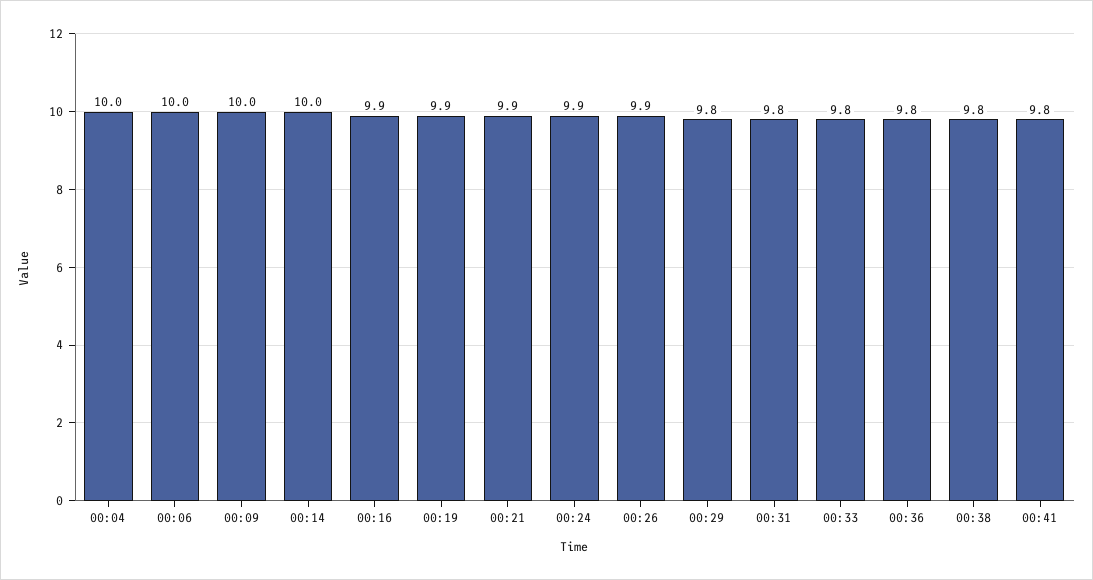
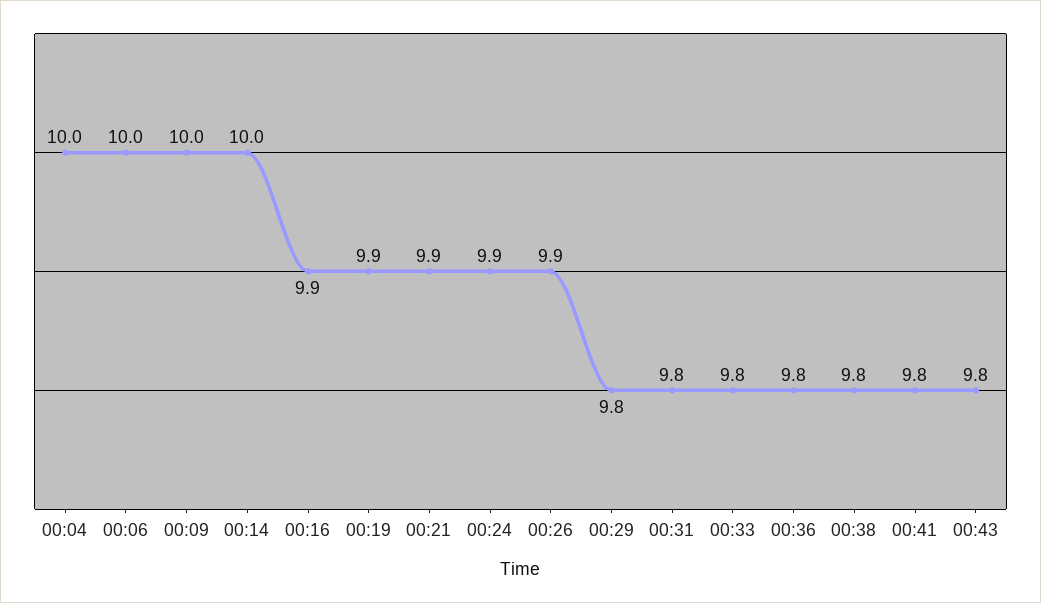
00:43: none -> 9.8

